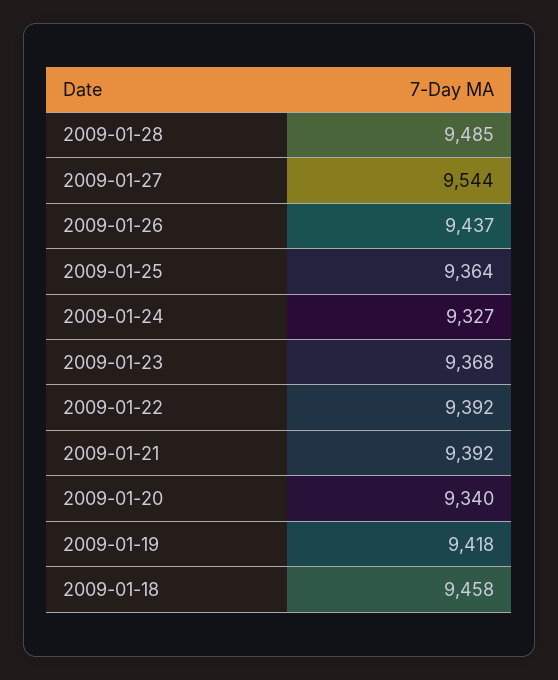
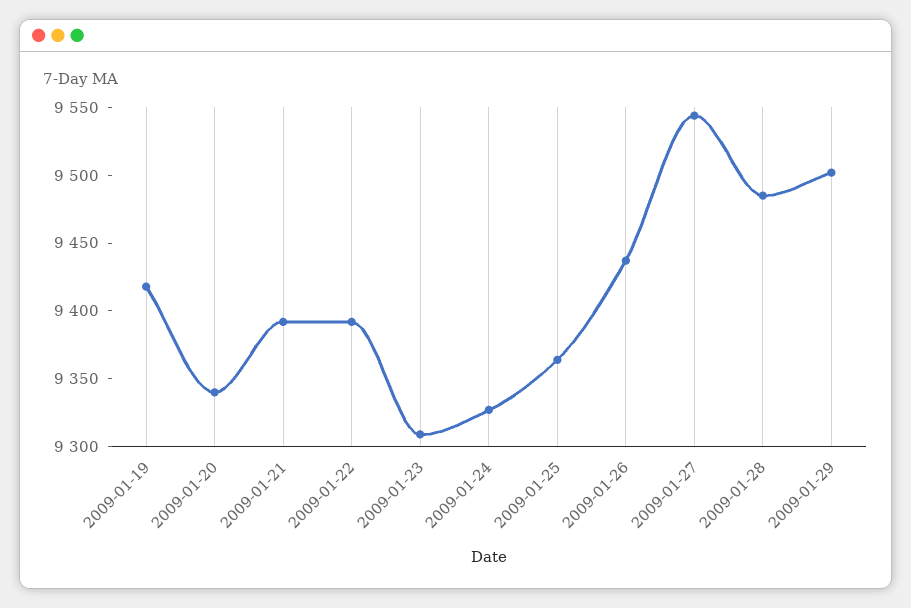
2009-01-23: 9368 -> 9310
2009-01-18: 9458 -> none
2009-01-29: none -> 9500

